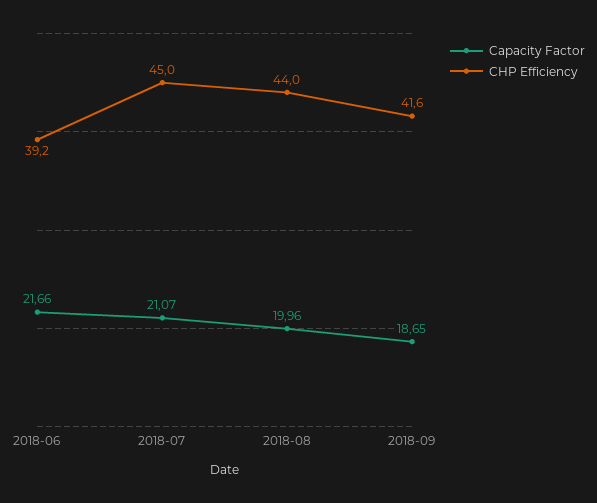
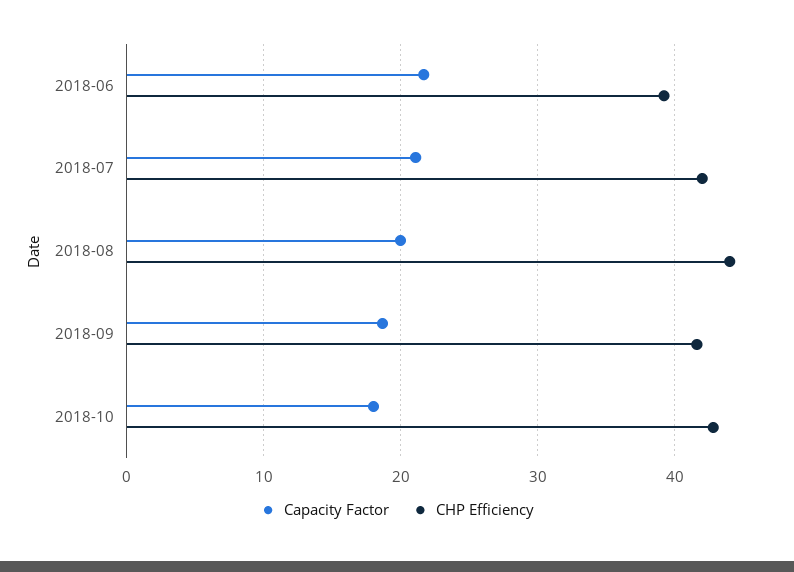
CHP Efficiency, 2018-07: 45 -> 42
Capacity Factor, 2018-10: none -> 18
CHP Efficiency, 2018-10: none -> 43

